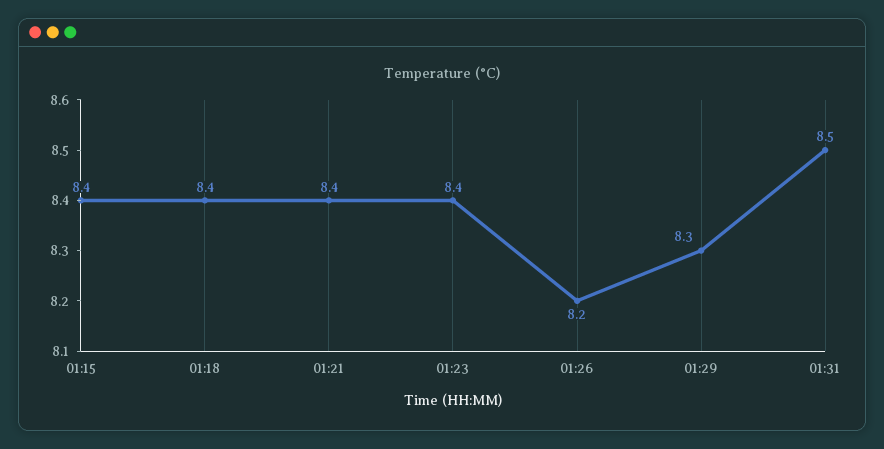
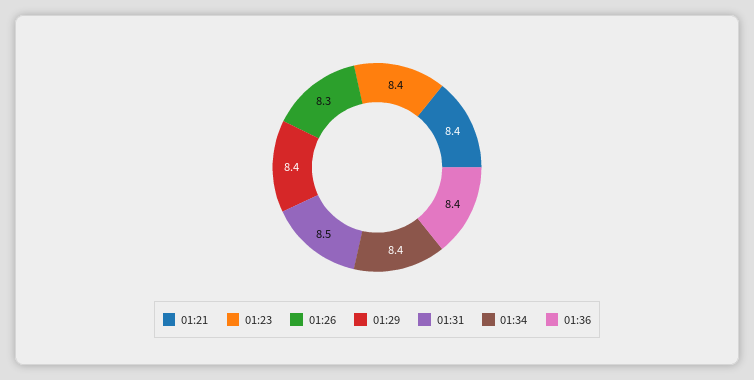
01:15: 8.4 -> none
01:18: 8.4 -> none
01:26: 8.2 -> 8.3
01:29: 8.3 -> 8.4
01:34: none -> 8.4
01:36: none -> 8.4

